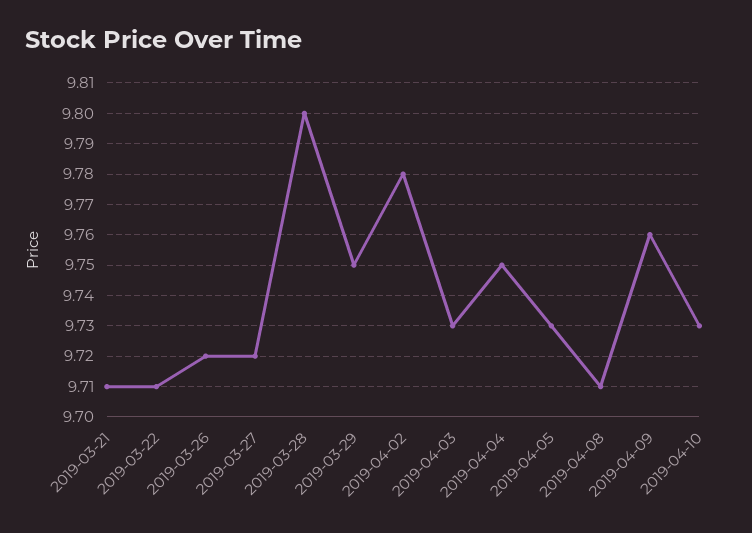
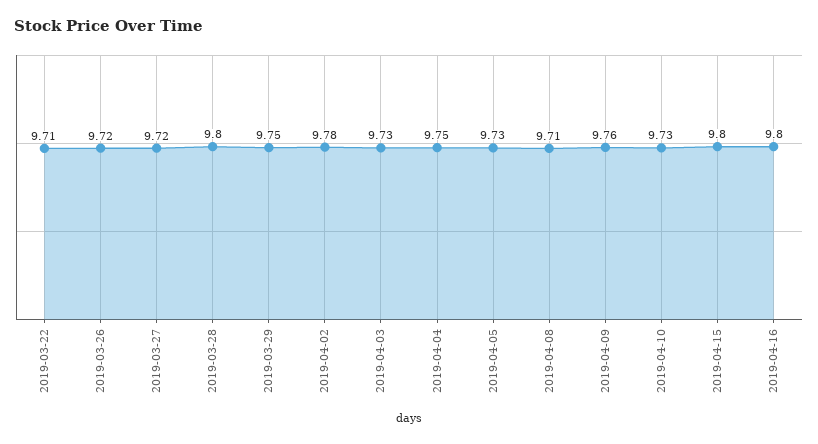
2019-03-21: 9.71 -> none
2019-04-15: none -> 9.8
2019-04-16: none -> 9.8

